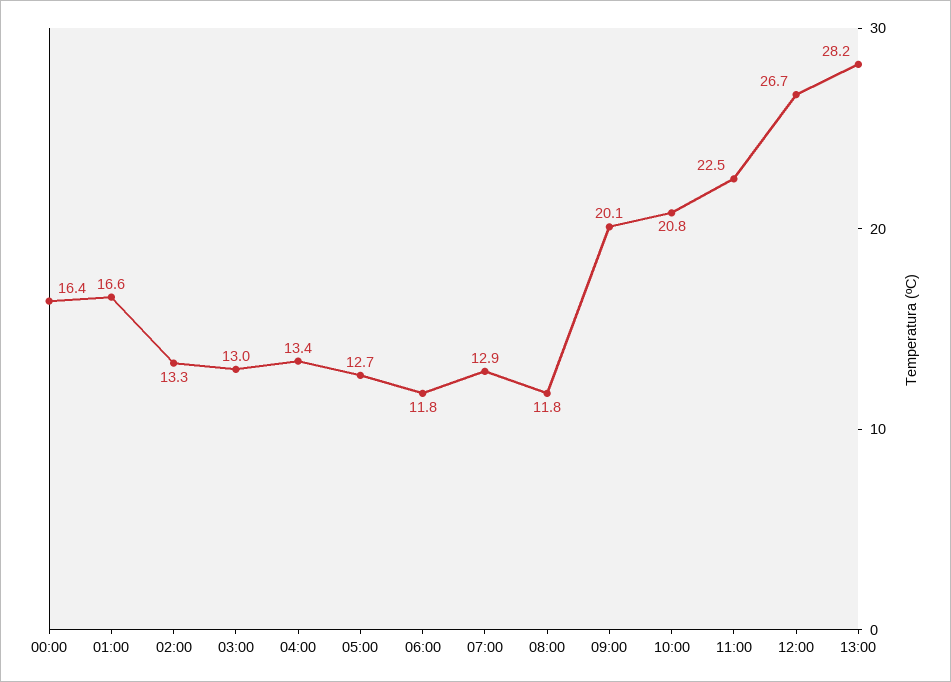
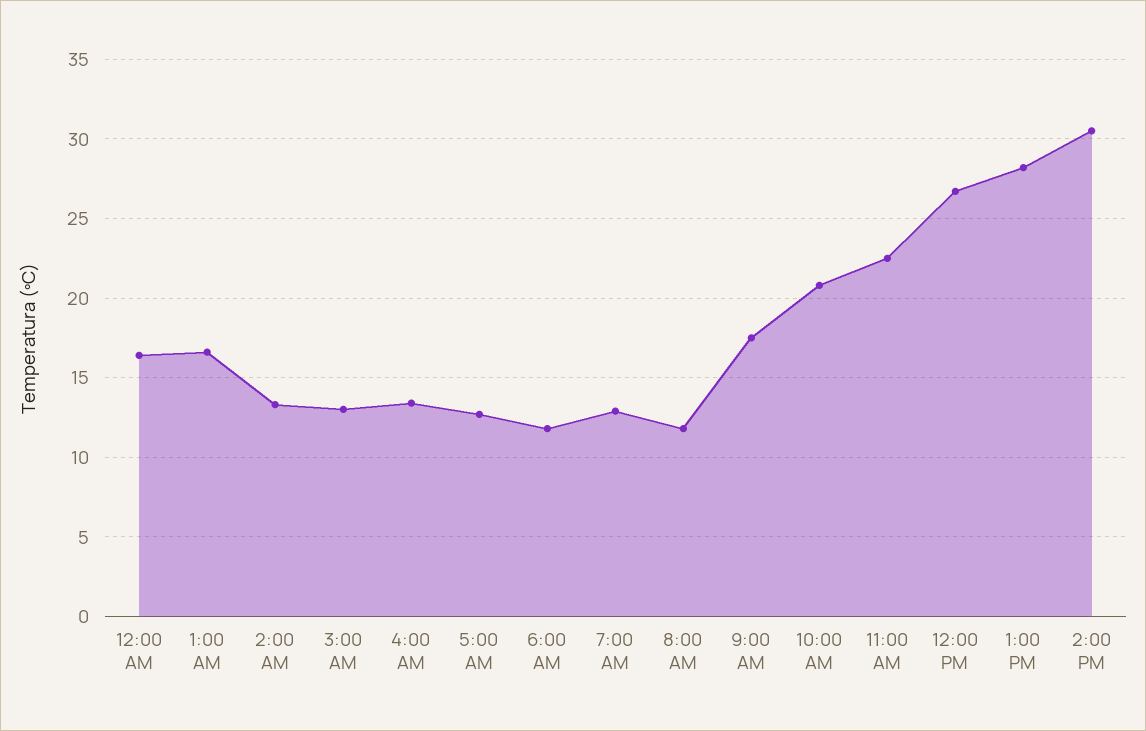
09:00: 20.1 -> 17.5
2:00 PM: none -> 30.5

